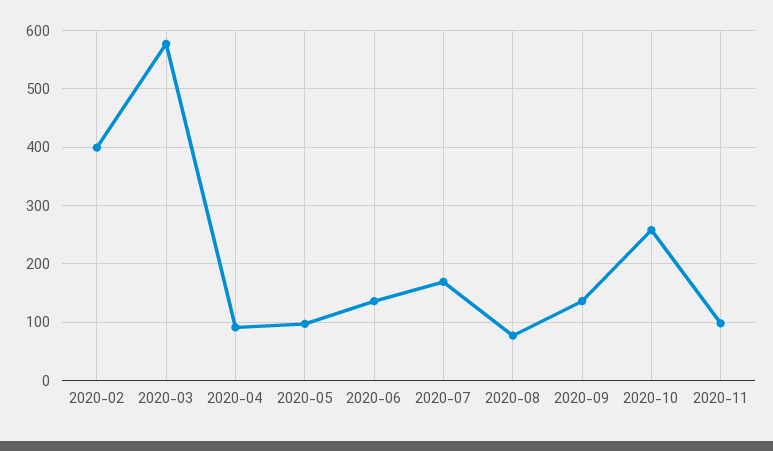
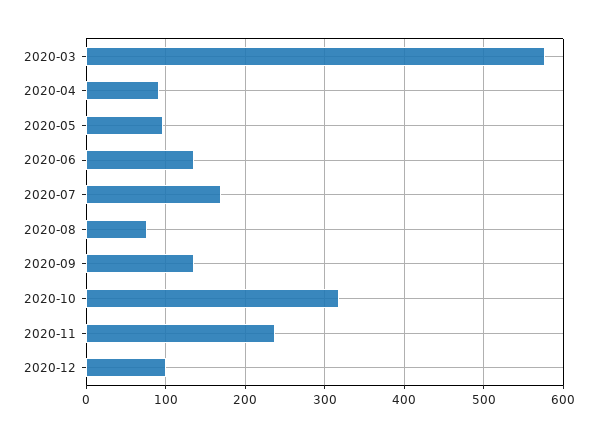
2020-02: 400 -> none
2020-10: 260 -> 320
2020-11: 100 -> 240
2020-12: none -> 100

